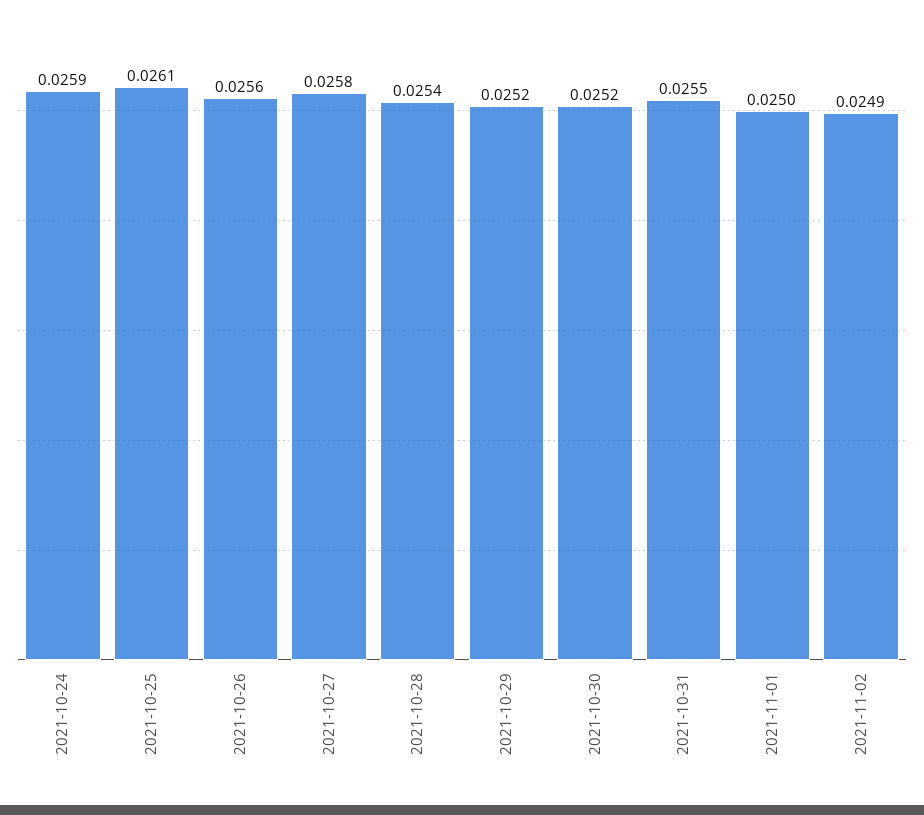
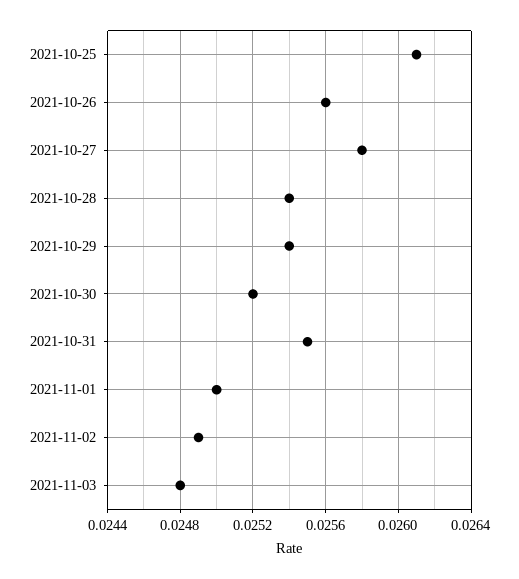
2021-10-24: 0.0259 -> none
2021-10-29: 0.0252 -> 0.0254
2021-11-03: none -> 0.0248

